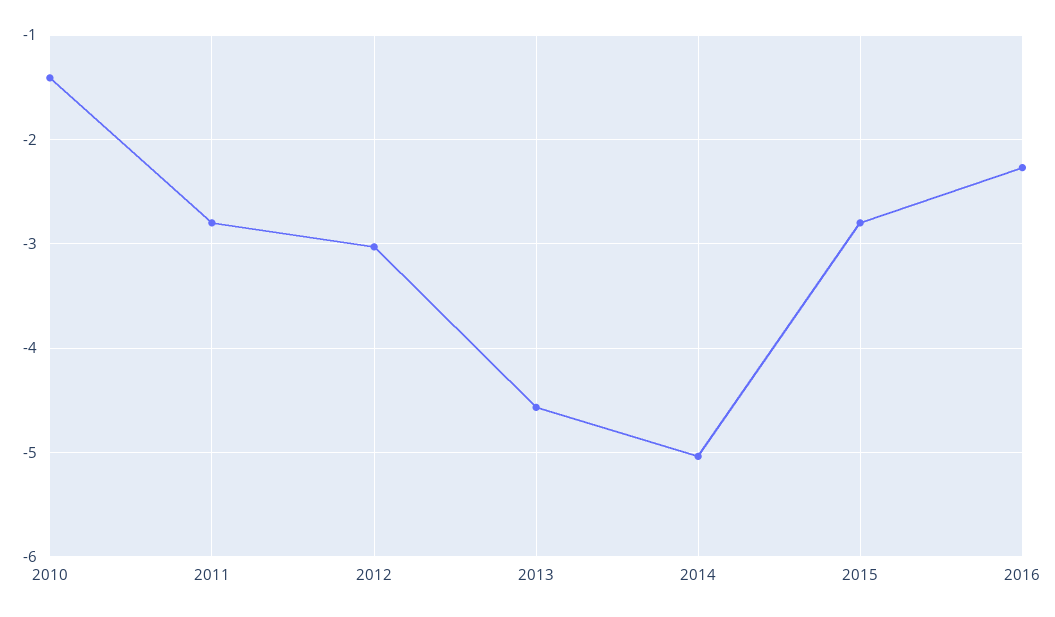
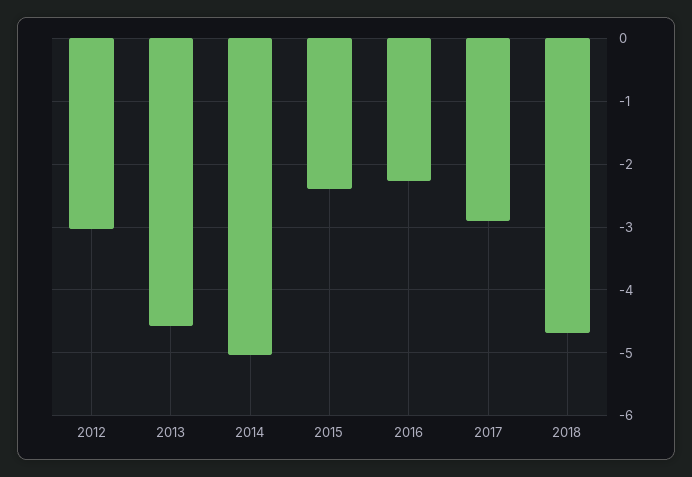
2010: -1.4 -> none
2011: -2.8 -> none
2015: -2.8 -> -2.4
2017: none -> -2.9
2018: none -> -4.7

